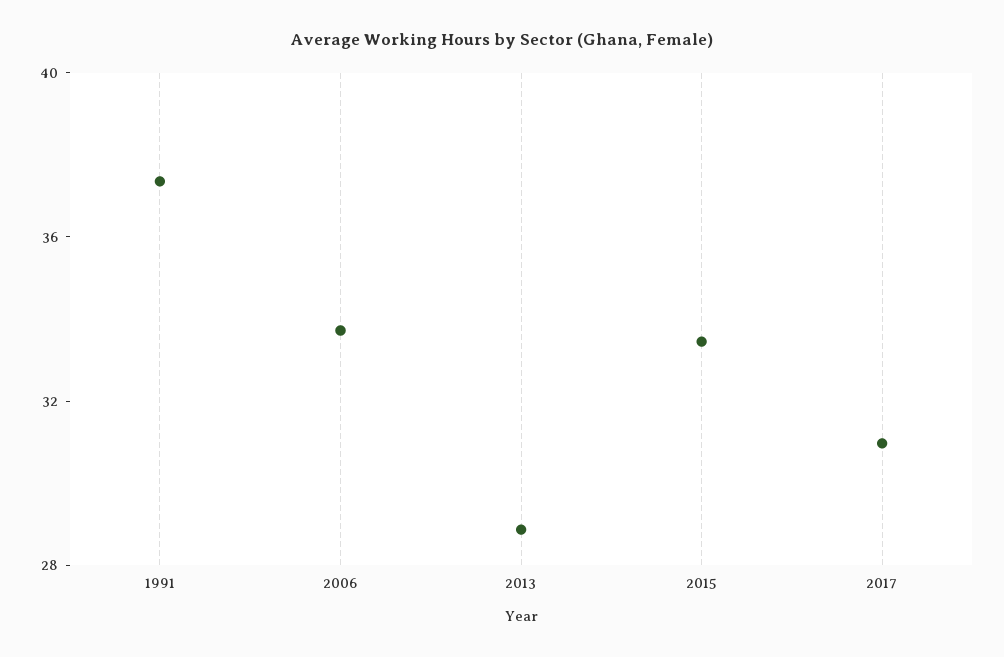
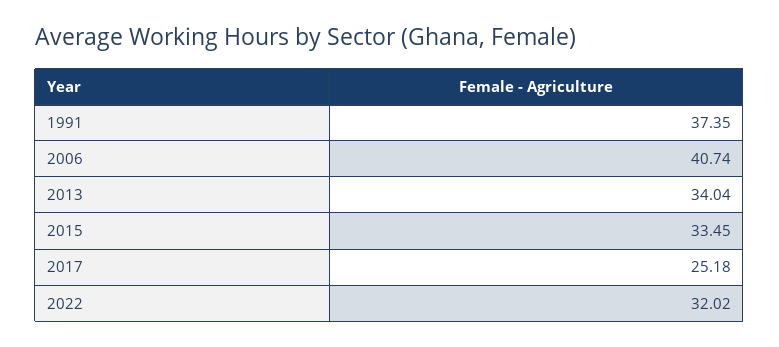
2006: 34 -> 40.74
2013: 29 -> 34.04
2017: 31 -> 25.18
2022: none -> 32.02

